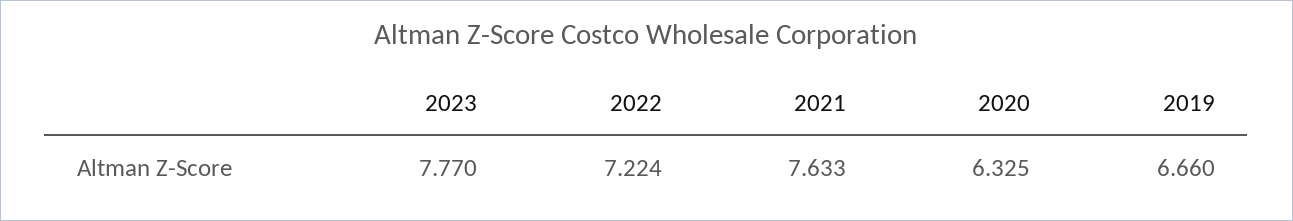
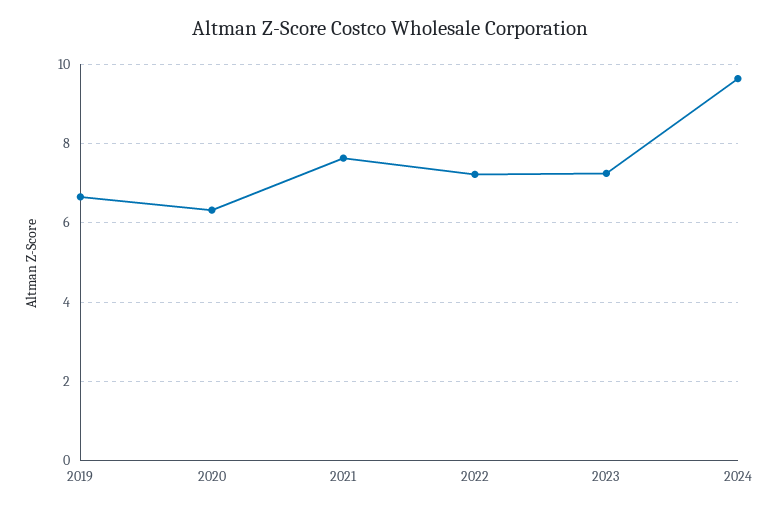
2023: 7.77 -> 7.2
2024: none -> 9.6

